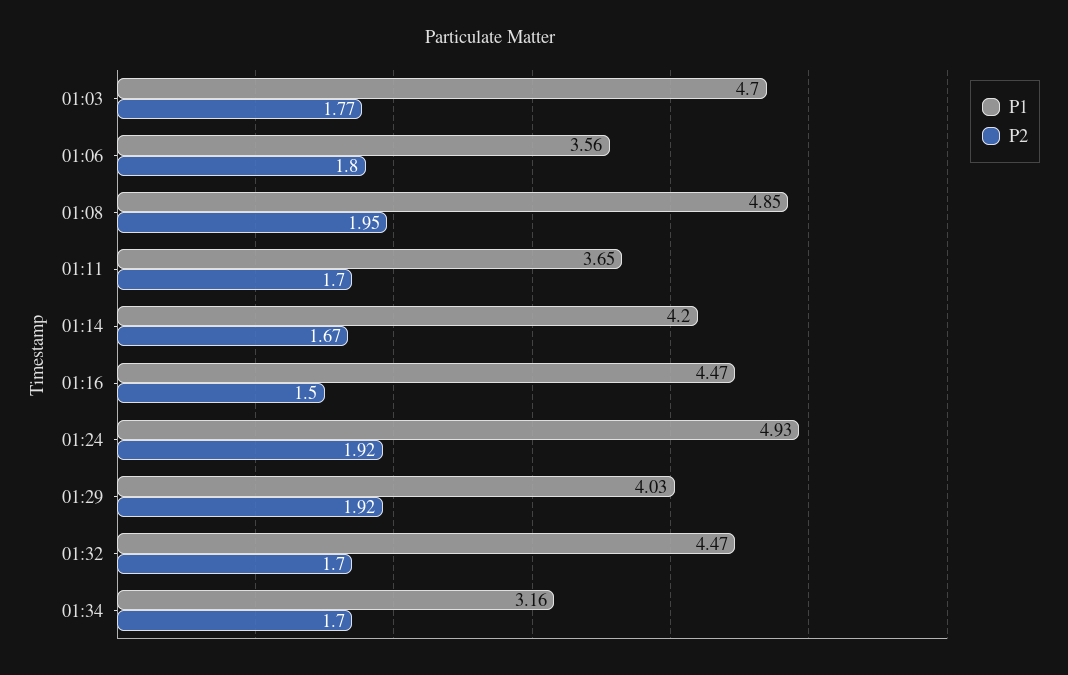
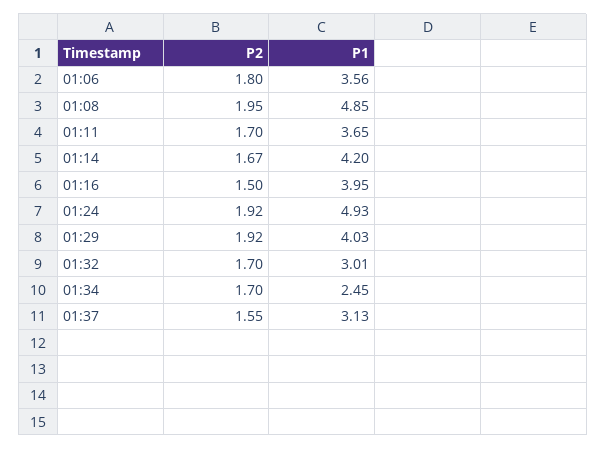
P1, 01:03: 4.7 -> none
P2, 01:03: 1.77 -> none
P1, 01:16: 4.47 -> 3.95
P1, 01:32: 4.47 -> 3.01
P1, 01:34: 3.16 -> 2.45
P2, 01:37: none -> 1.55
P1, 01:37: none -> 3.13

